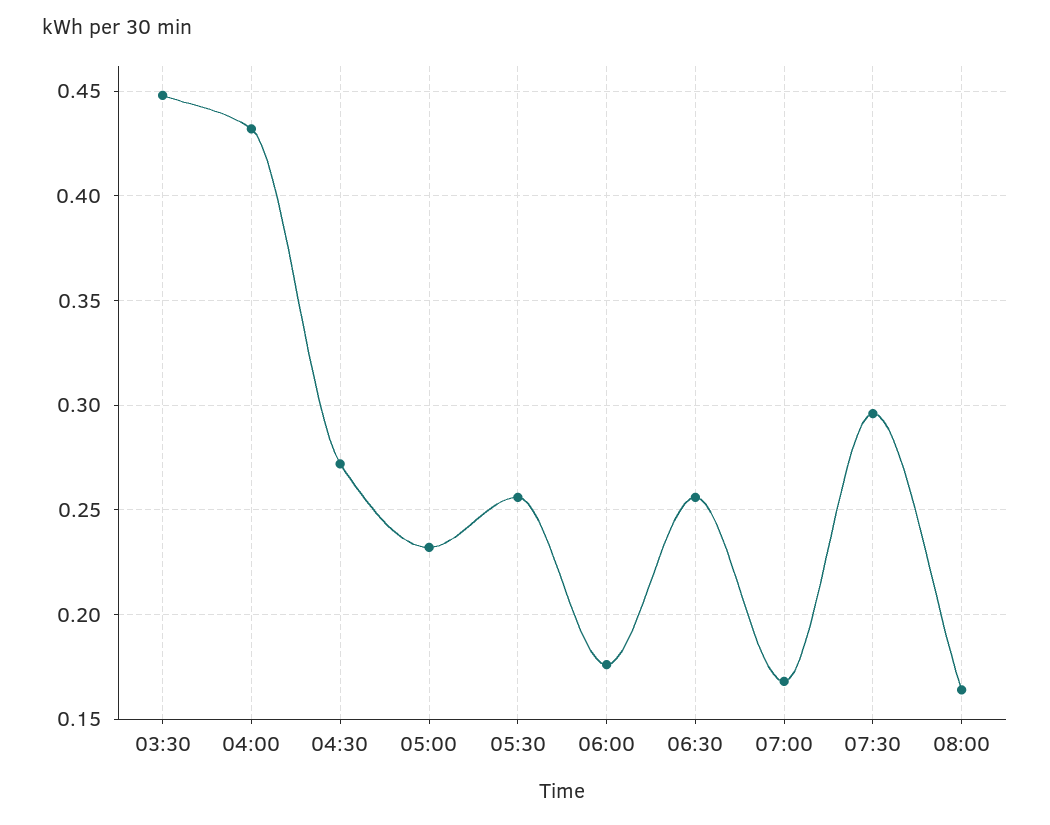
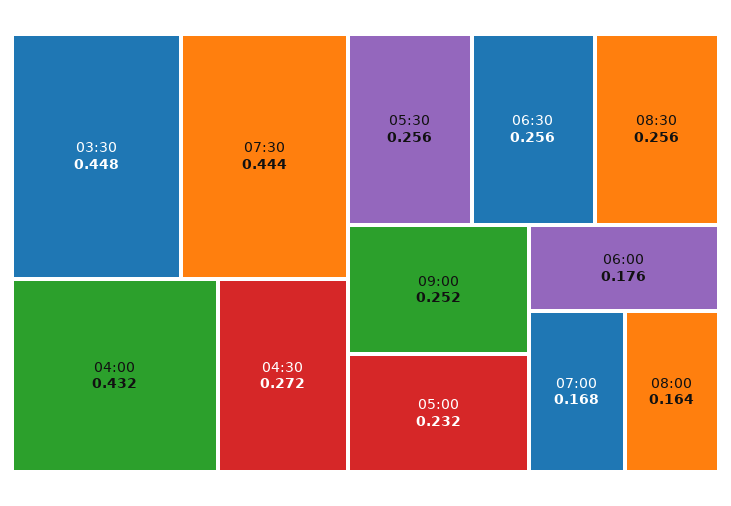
07:30: 0.295 -> 0.444
08:30: none -> 0.256
09:00: none -> 0.252

